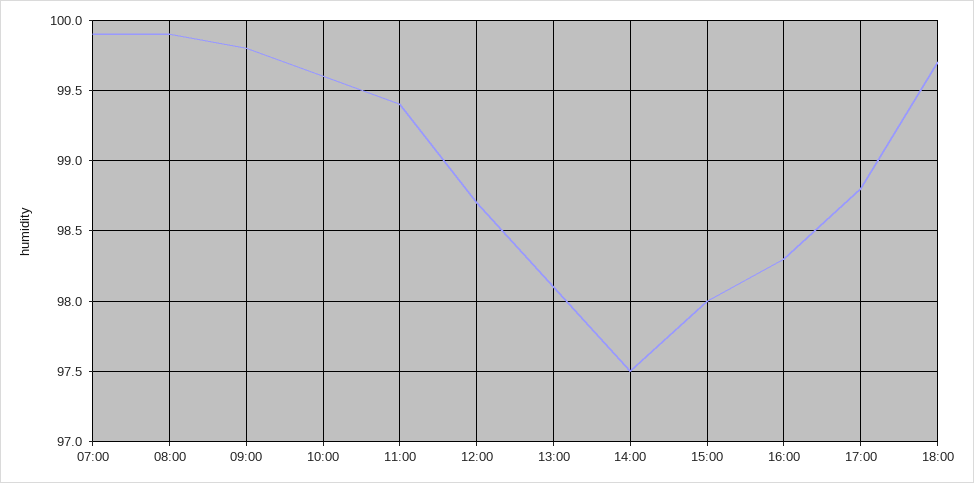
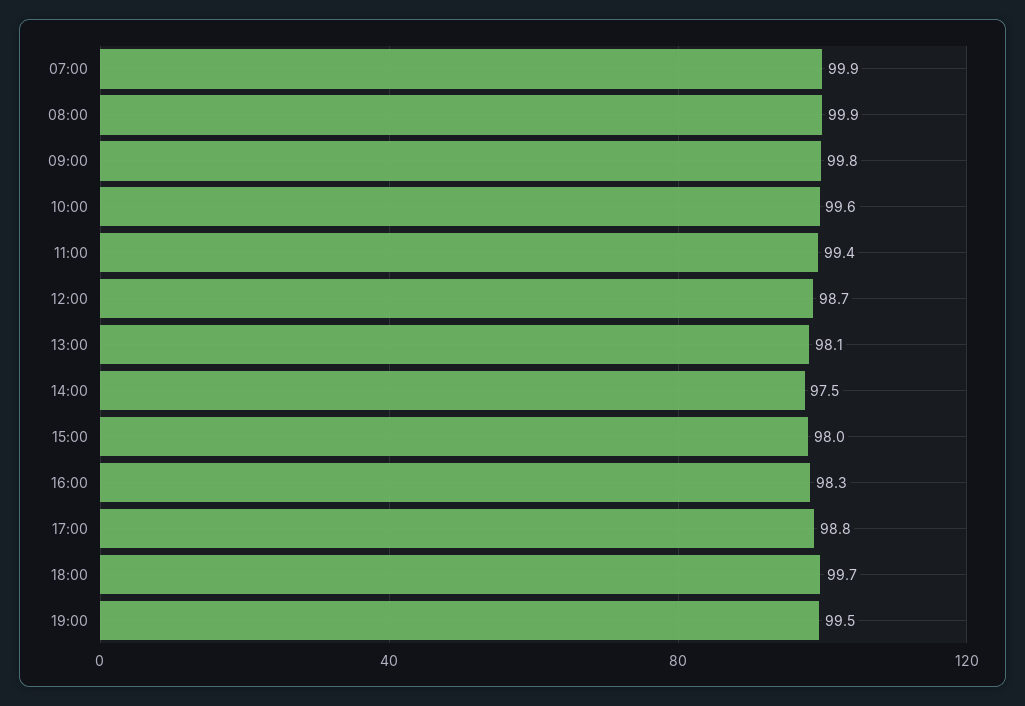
19:00: none -> 99.5

